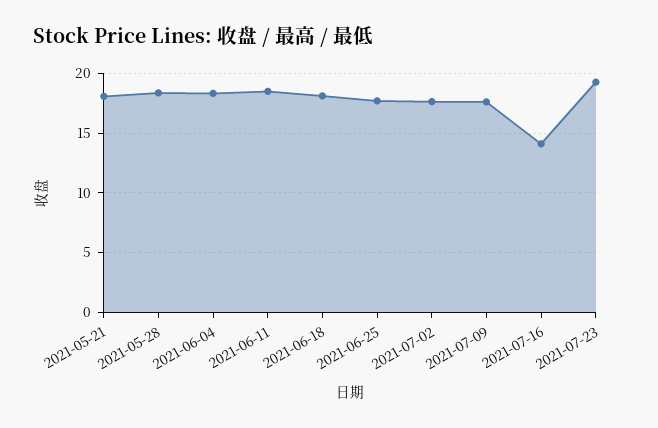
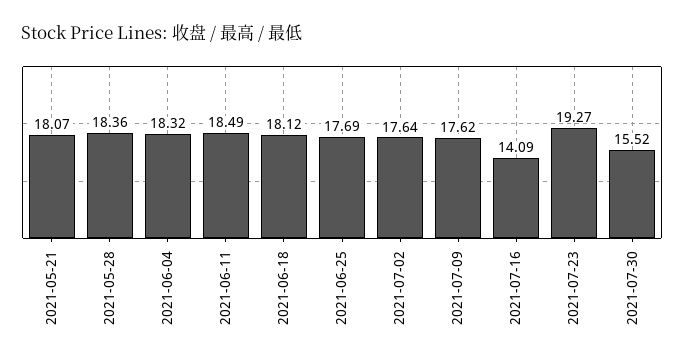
2021-07-30: none -> 15.52

